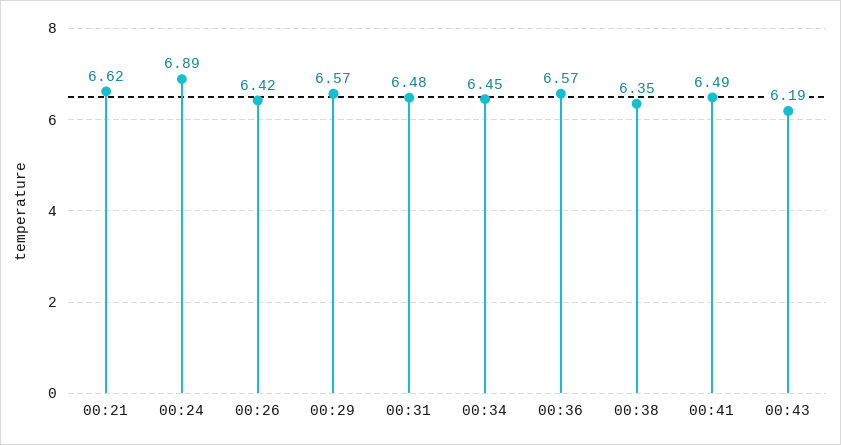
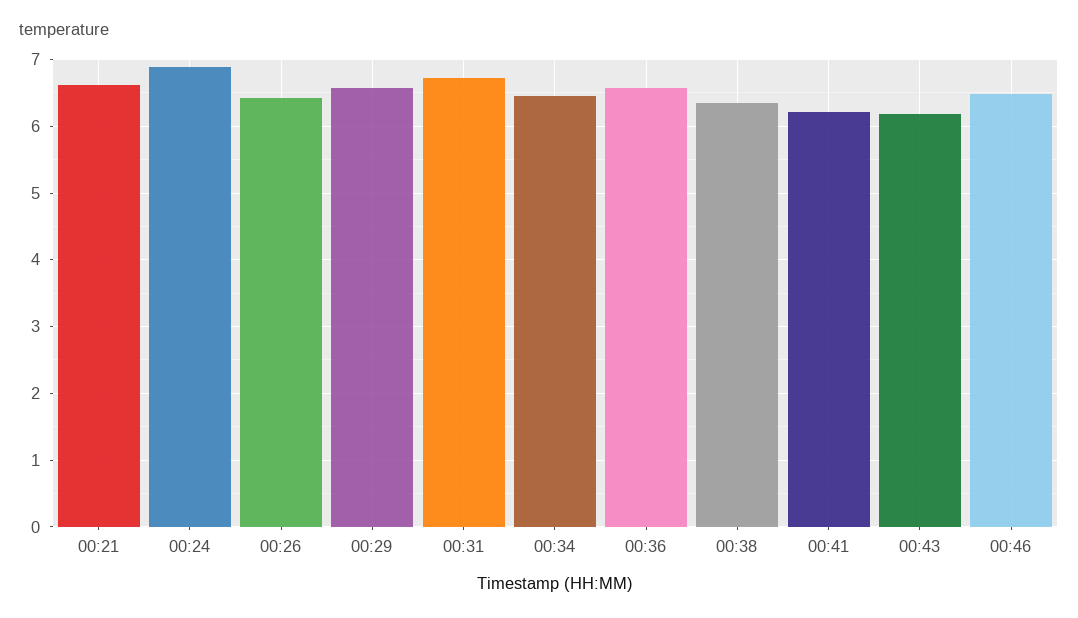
00:31: 6.48 -> 6.7
00:41: 6.49 -> 6.2
00:46: none -> 6.5

